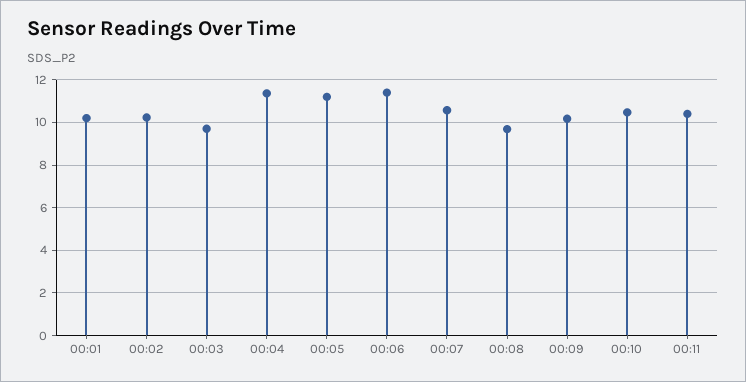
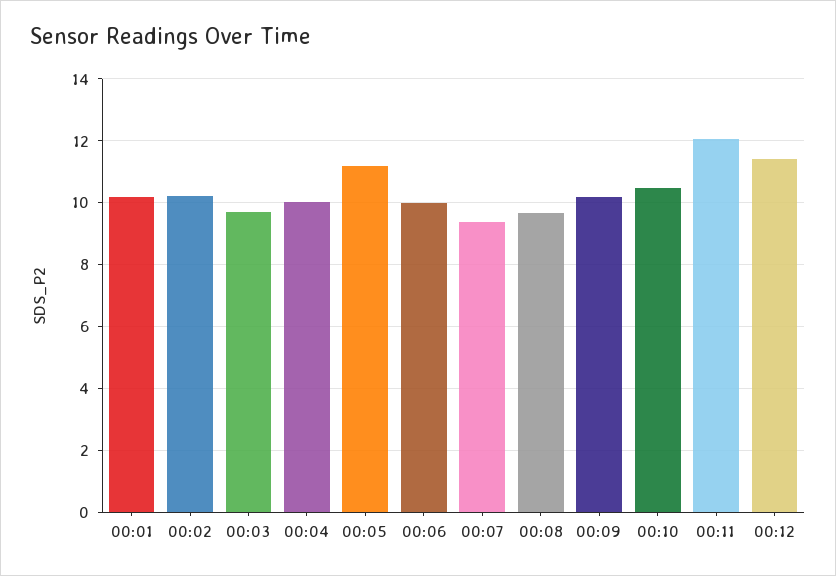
00:04: 11.5 -> 10
00:06: 11.5 -> 10
00:07: 10.5 -> 9.4
00:11: 10.5 -> 12
00:12: none -> 11.4

